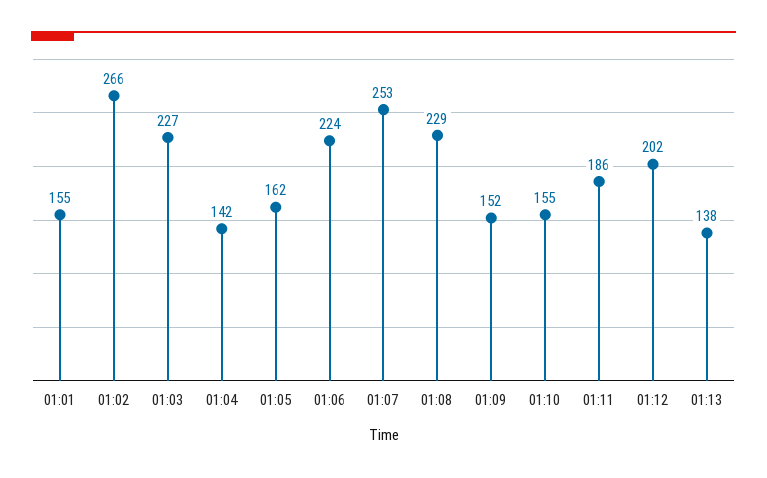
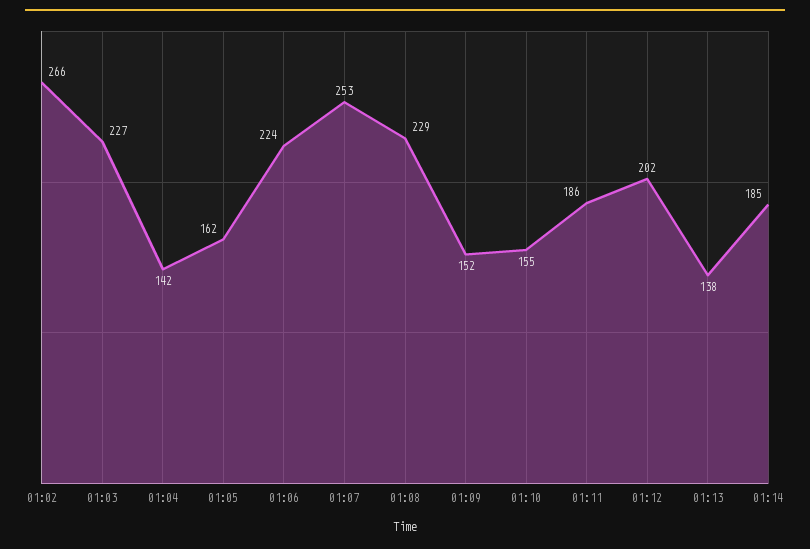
01:01: 155 -> none
01:14: none -> 185

